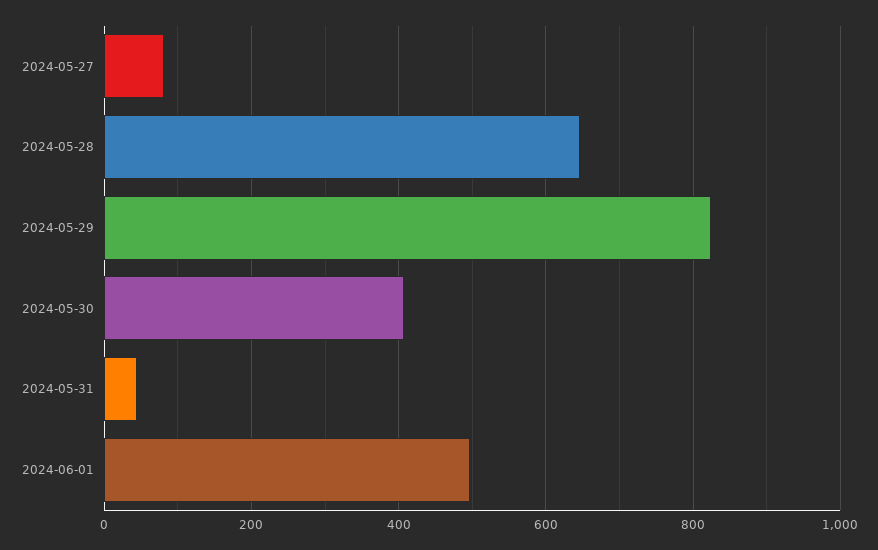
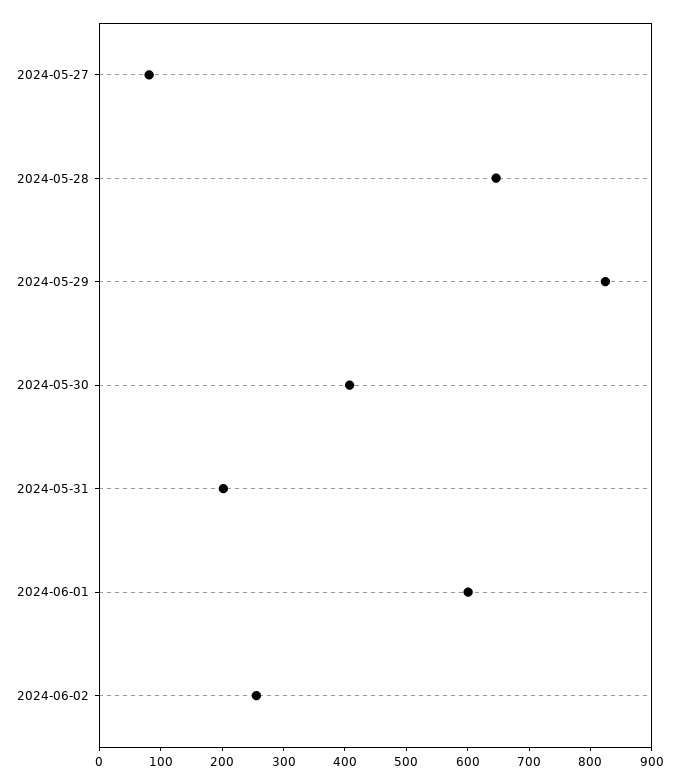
2024-05-31: 40 -> 200
2024-06-01: 500 -> 600
2024-06-02: none -> 260

